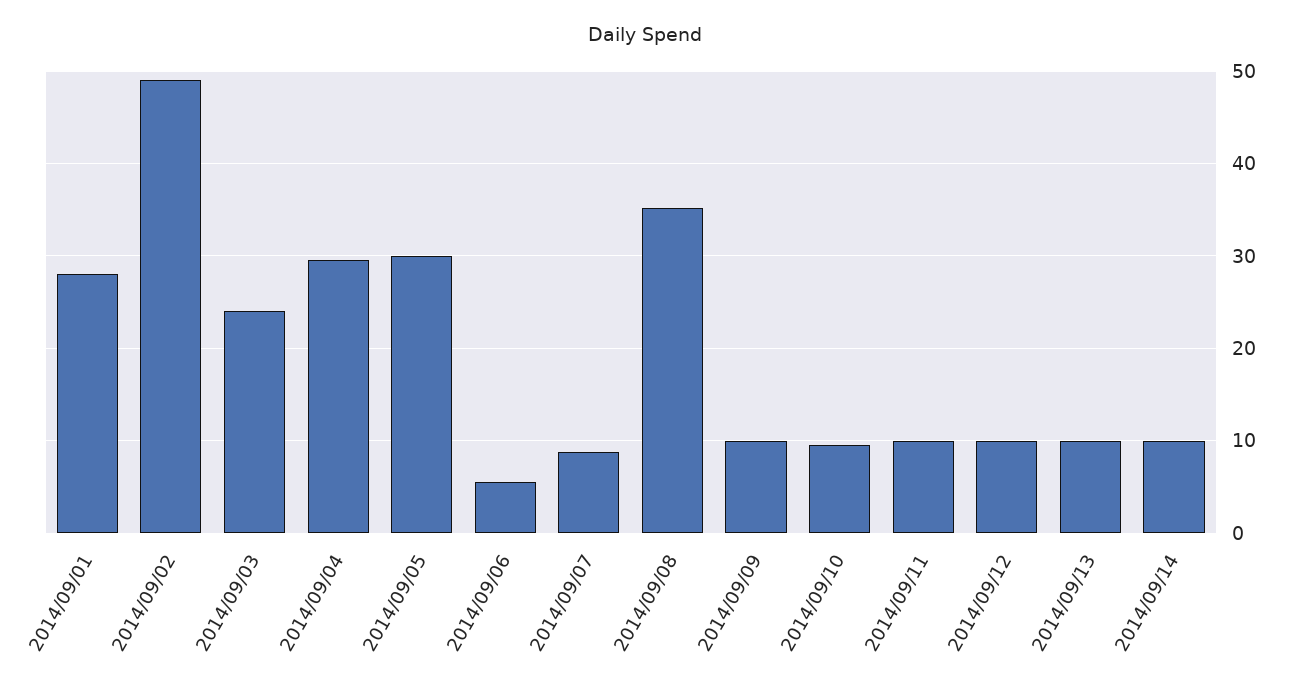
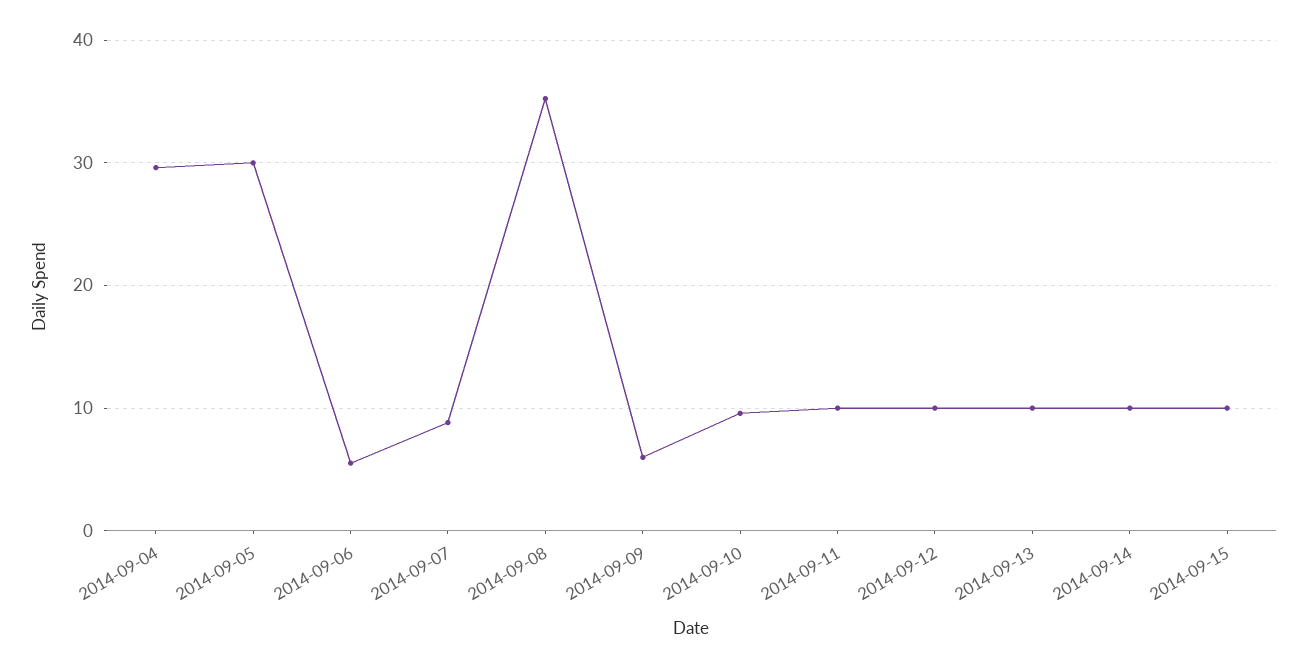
2014/09/01: 28 -> none
2014/09/02: 49 -> none
2014/09/03: 24 -> none
2014/09/09: 10 -> 6
2014-09-15: none -> 10

